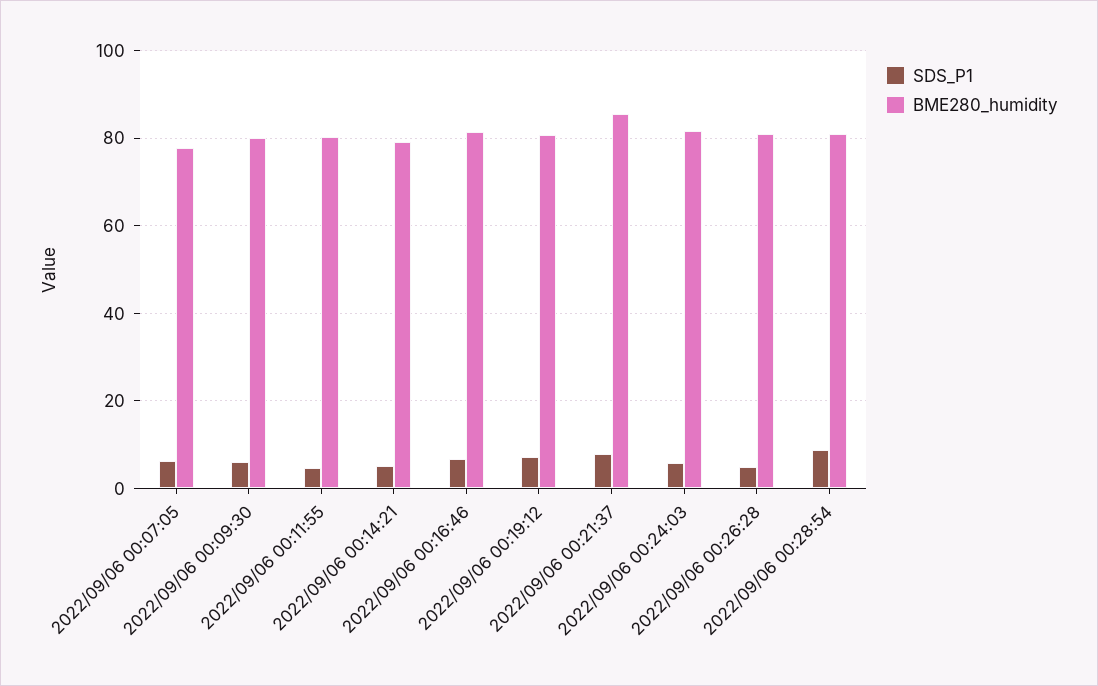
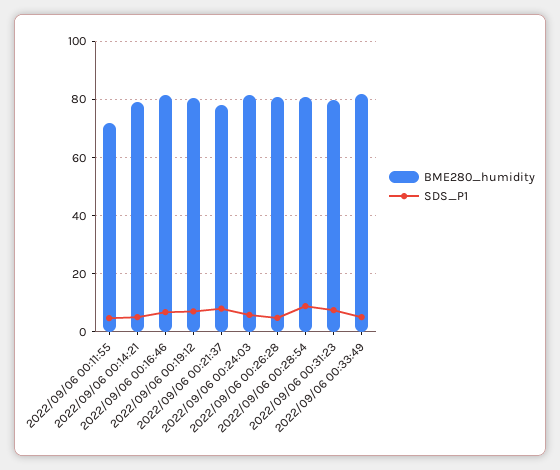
SDS_P1, 2022/09/06 00:07:05: 6 -> none
BME280_humidity, 2022/09/06 00:07:05: 78 -> none
SDS_P1, 2022/09/06 00:09:30: 6 -> none
BME280_humidity, 2022/09/06 00:09:30: 80 -> none
BME280_humidity, 2022/09/06 00:11:55: 80 -> 72.5
BME280_humidity, 2022/09/06 00:21:37: 86 -> 77.5
BME280_humidity, 2022/09/06 00:31:23: none -> 80
SDS_P1, 2022/09/06 00:31:23: none -> 7.5
BME280_humidity, 2022/09/06 00:33:49: none -> 82.5
SDS_P1, 2022/09/06 00:33:49: none -> 5

